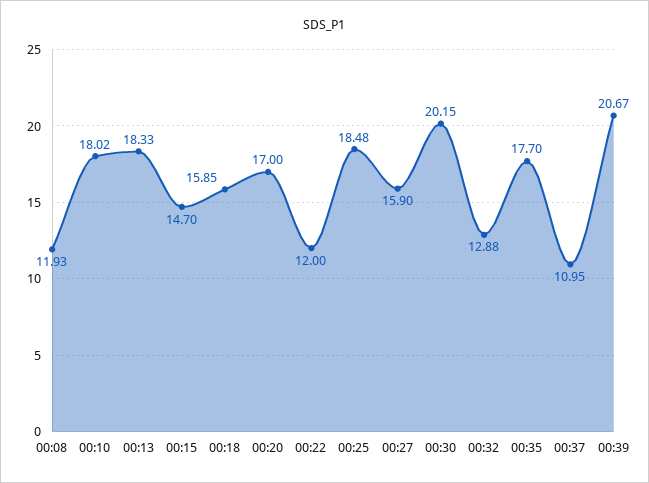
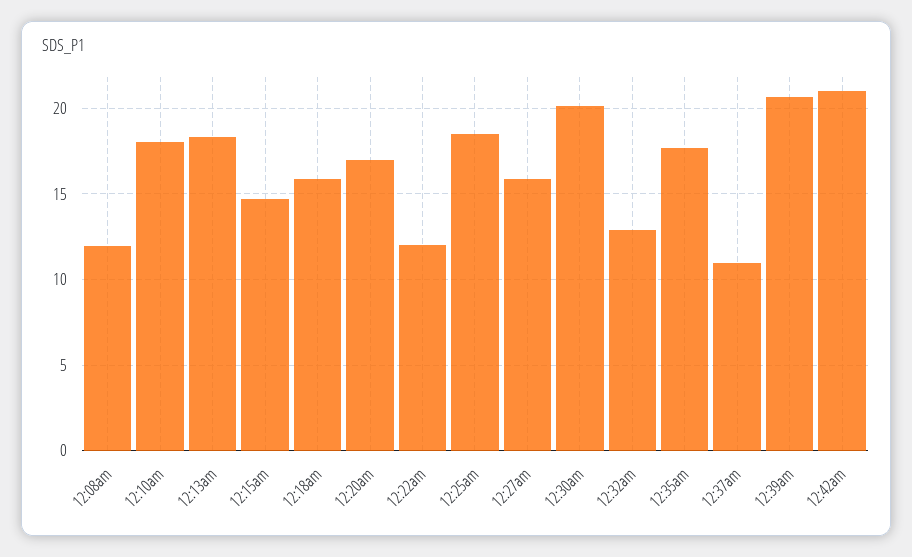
12:42am: none -> 21

